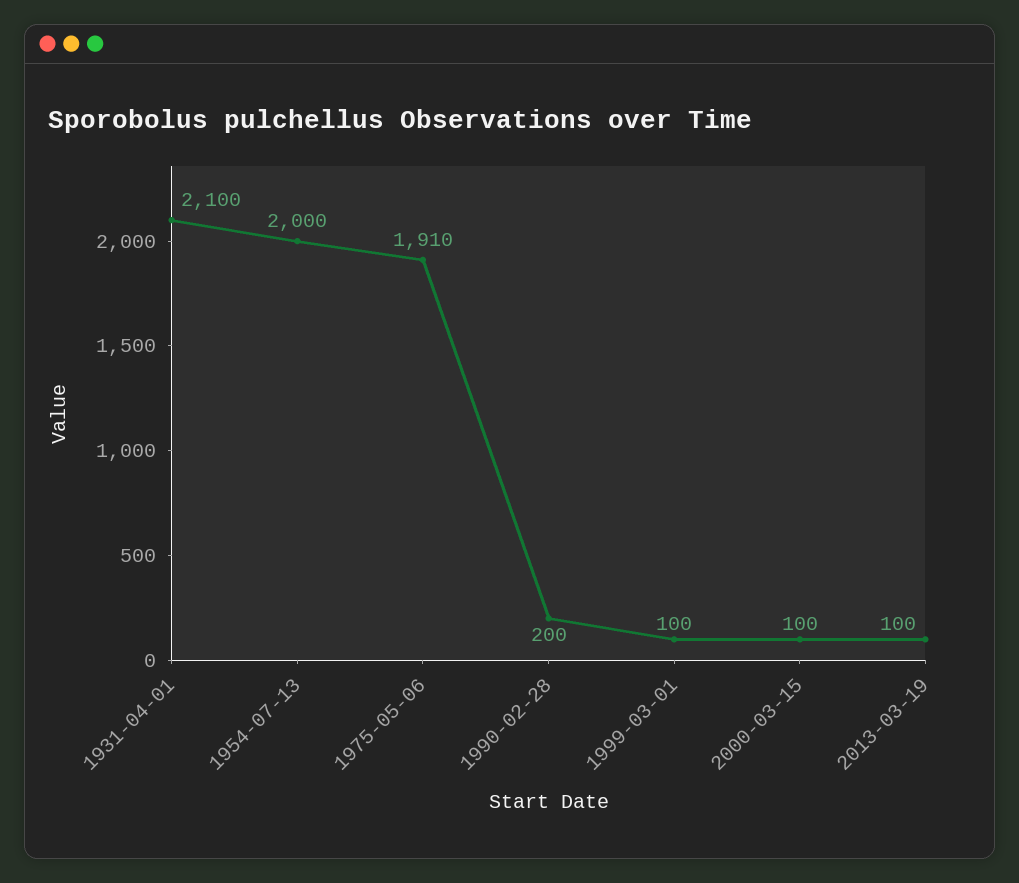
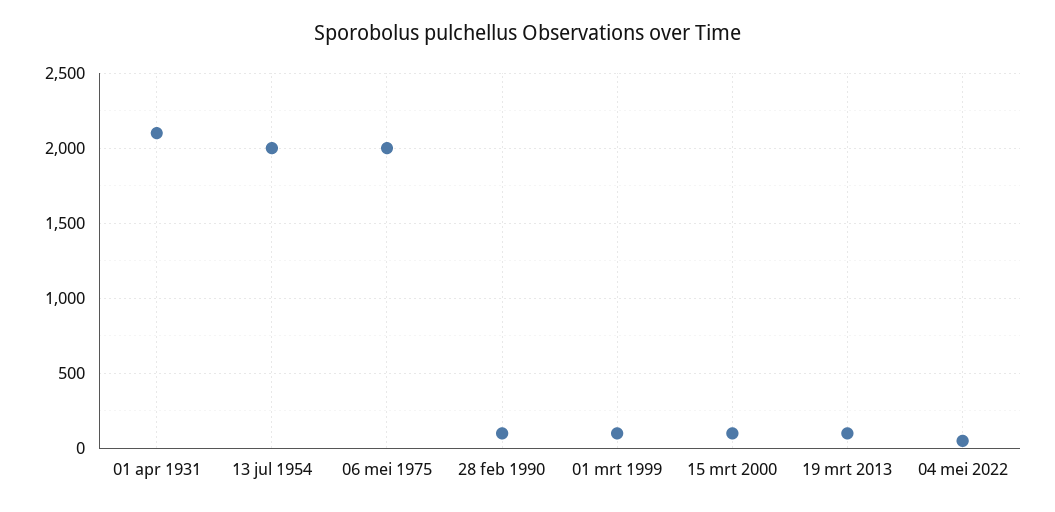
1975-05-06: 1910 -> 2000
1990-02-28: 200 -> 100
04 mei 2022: none -> 50

